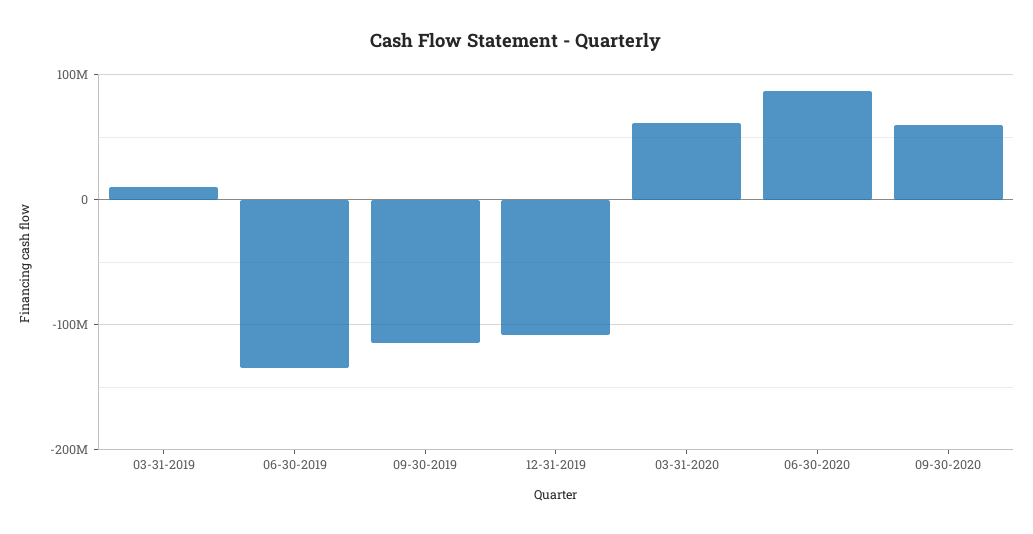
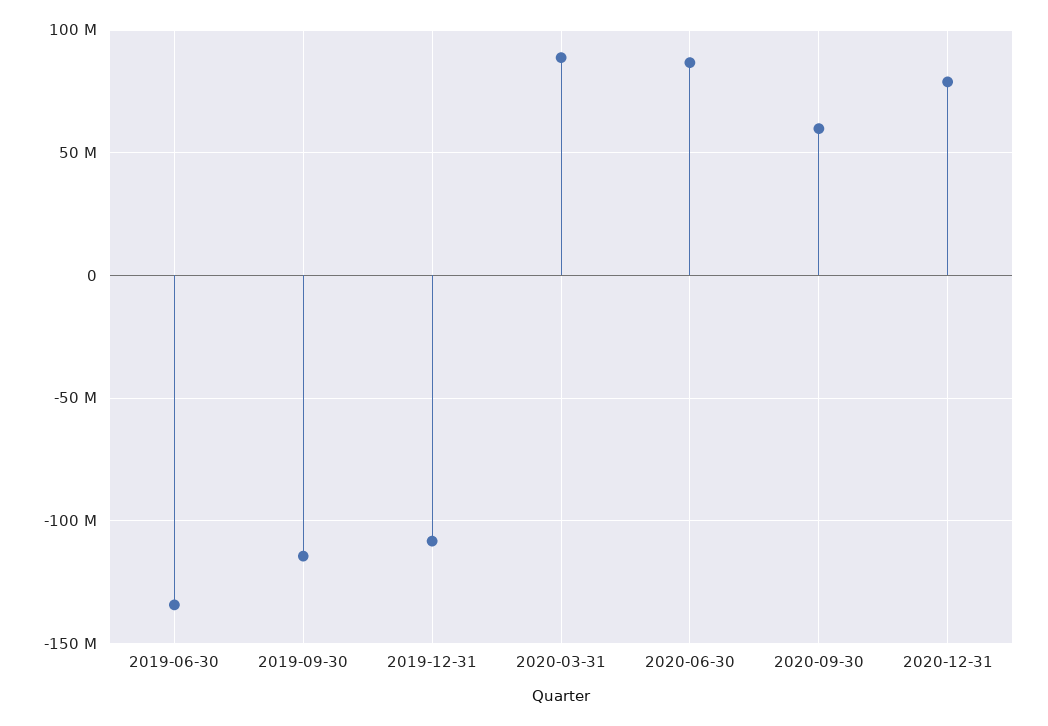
03-31-2019: 10000000 -> none
03-31-2020: 60000000 -> 90000000
2020-12-31: none -> 80000000

